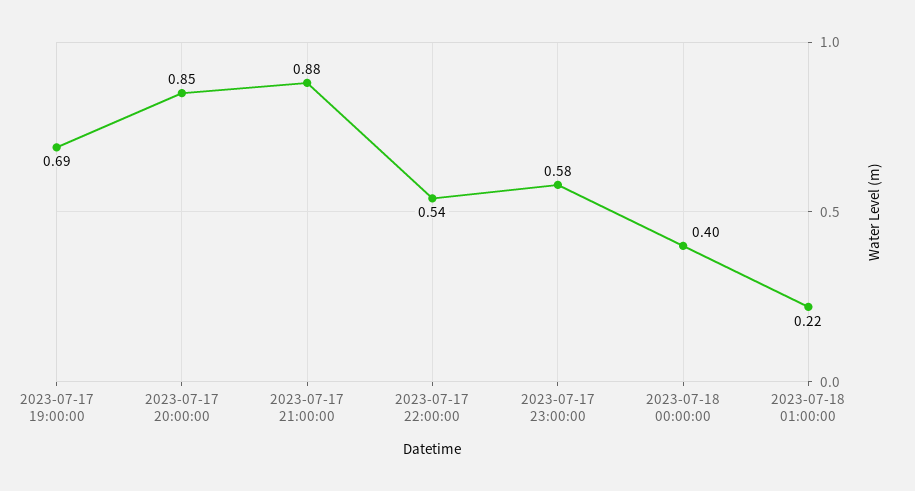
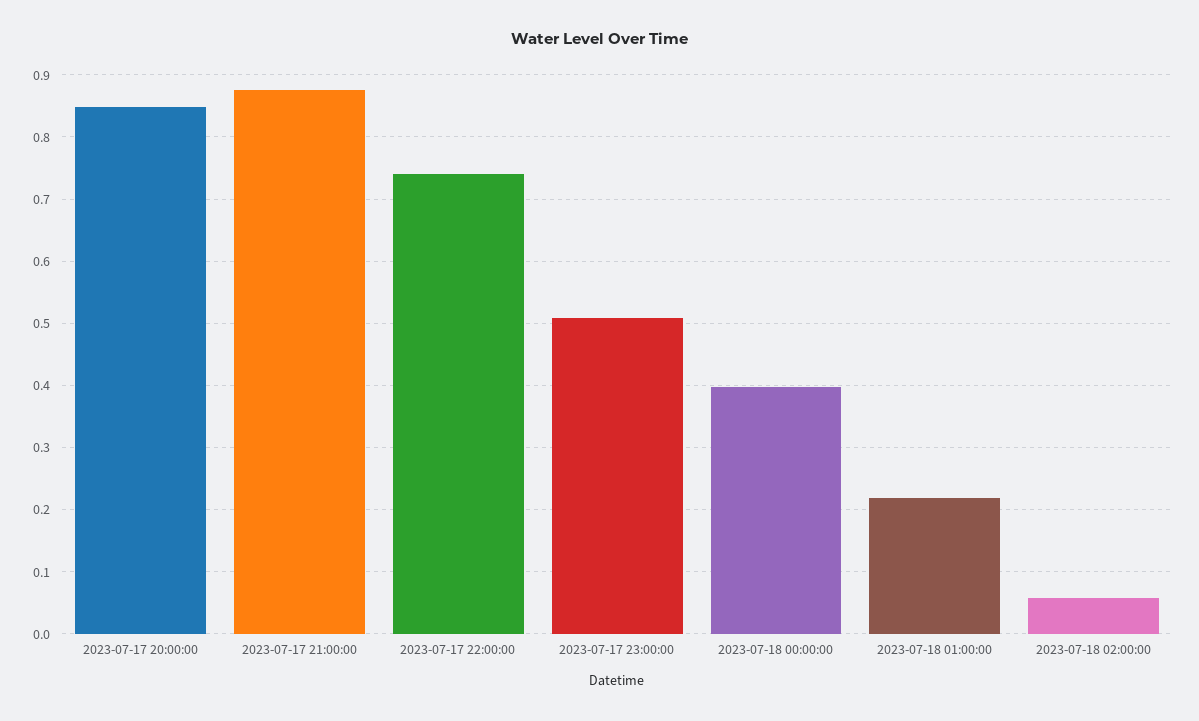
2023-07-17 19:00:00: 0.69 -> none
2023-07-17 22:00:00: 0.54 -> 0.74
2023-07-17 23:00:00: 0.58 -> 0.51
2023-07-18 02:00:00: none -> 0.06

